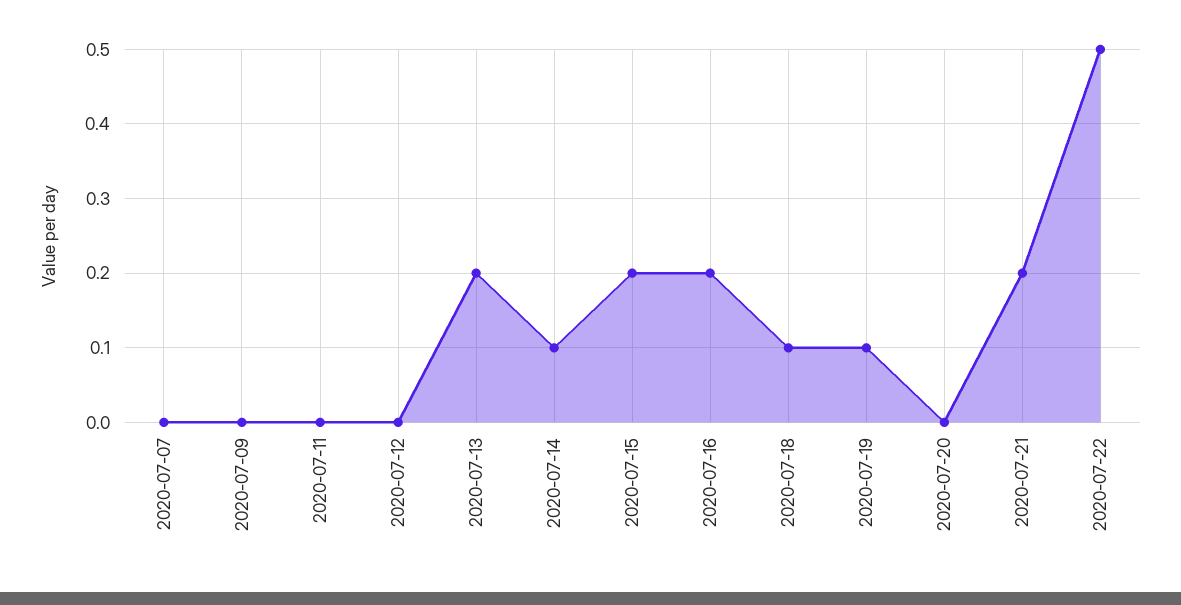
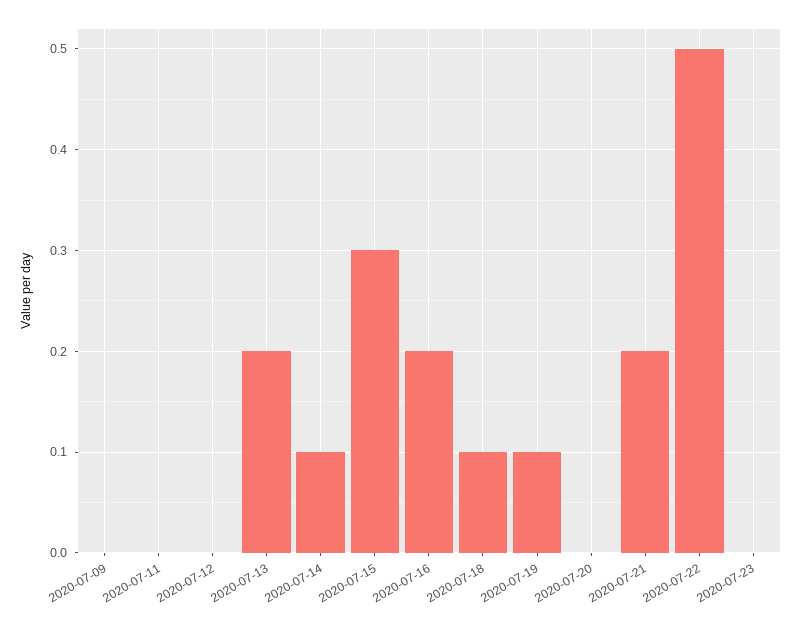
2020-07-07: 0 -> none
2020-07-15: 0.2 -> 0.3
2020-07-23: none -> 0

